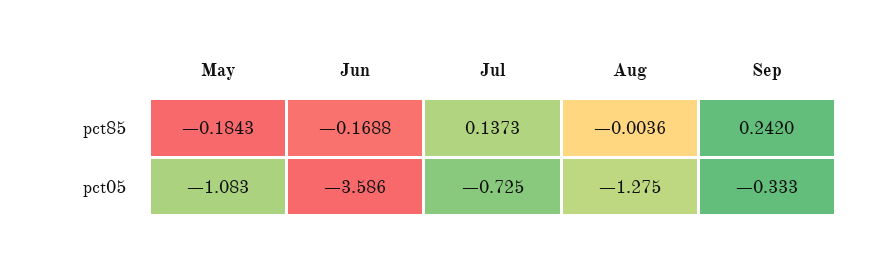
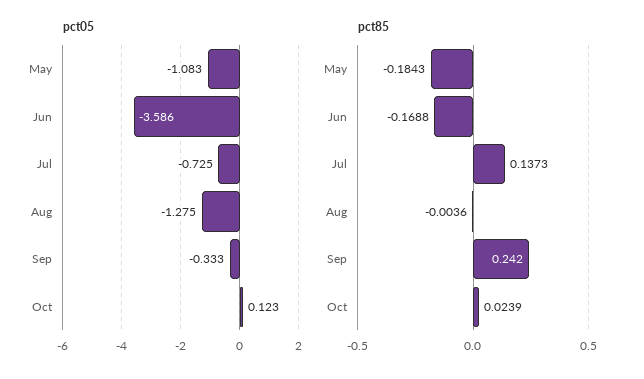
pct05, Oct: none -> 0.123
pct85, Oct: none -> 0.0239

